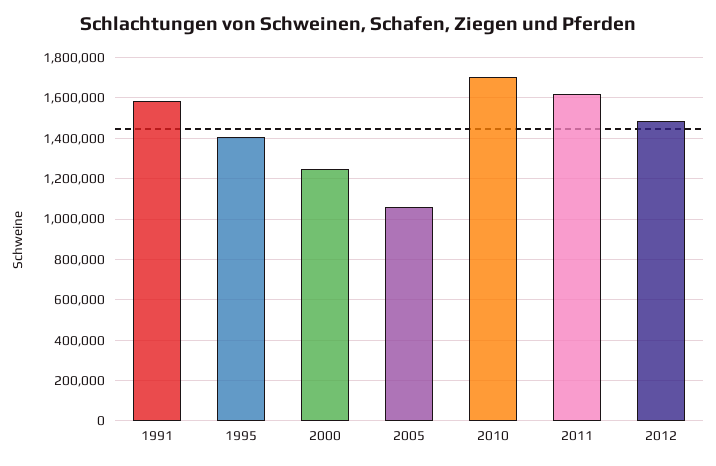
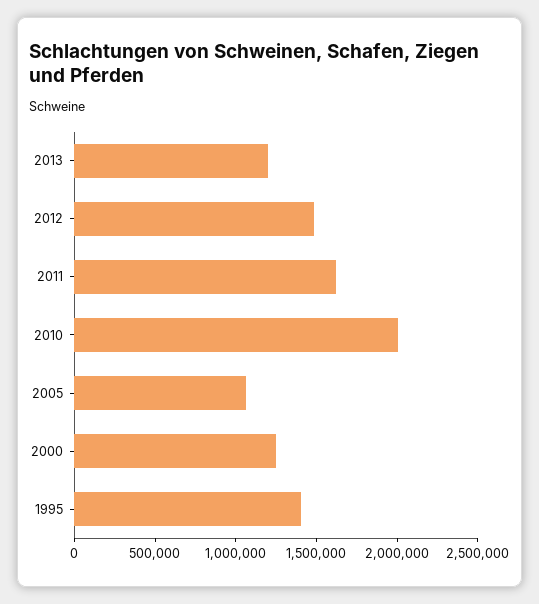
1991: 1600000 -> none
2010: 1700000 -> 2000000
2013: none -> 1200000

